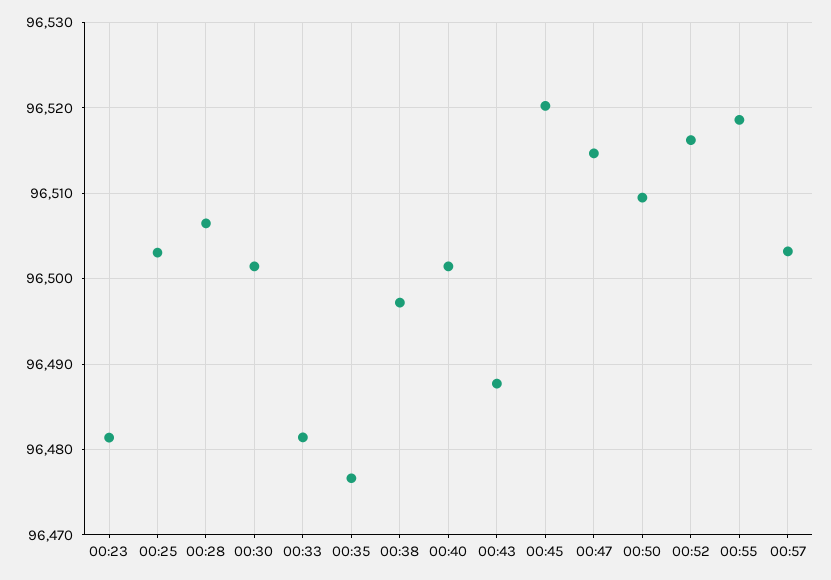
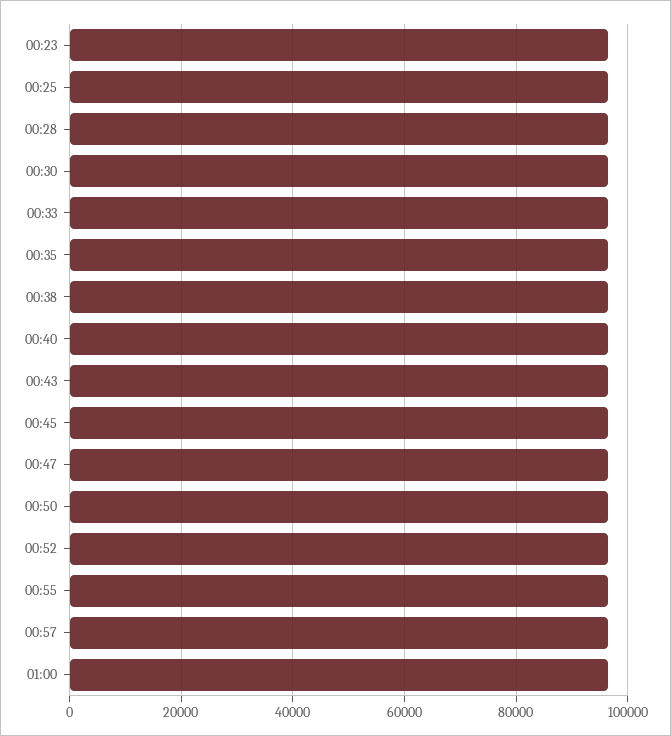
01:00: none -> 96000

